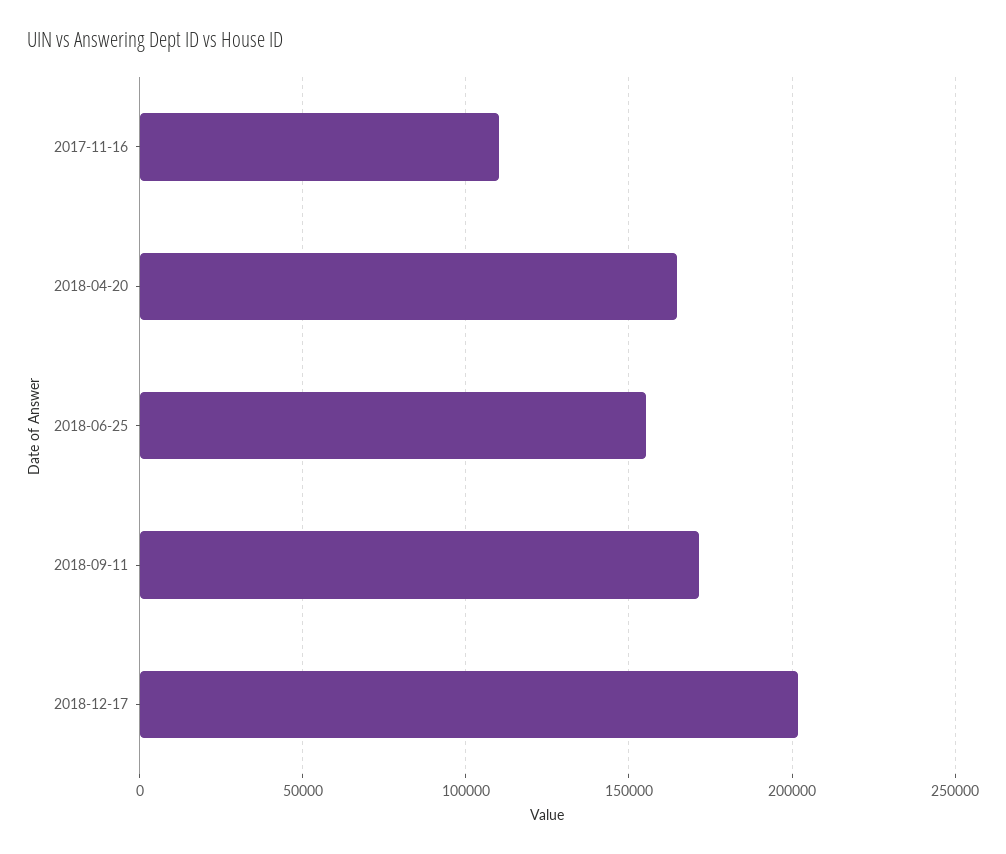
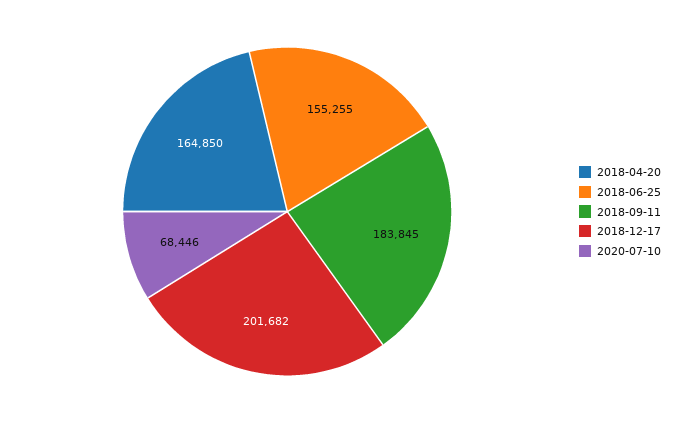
2017-11-16: 110000 -> none
2018-09-11: 170000 -> 183845
2020-07-10: none -> 68446

